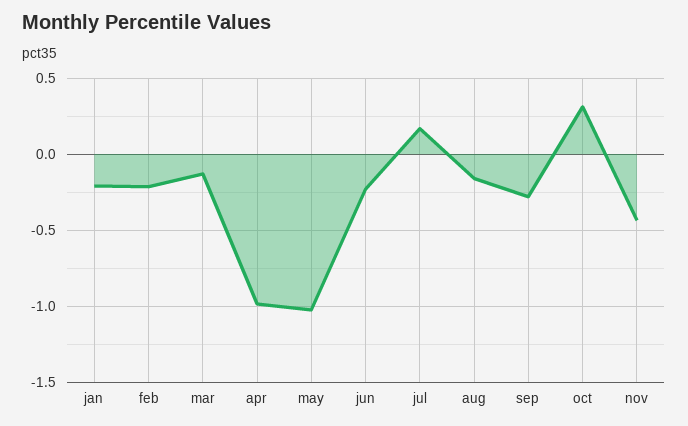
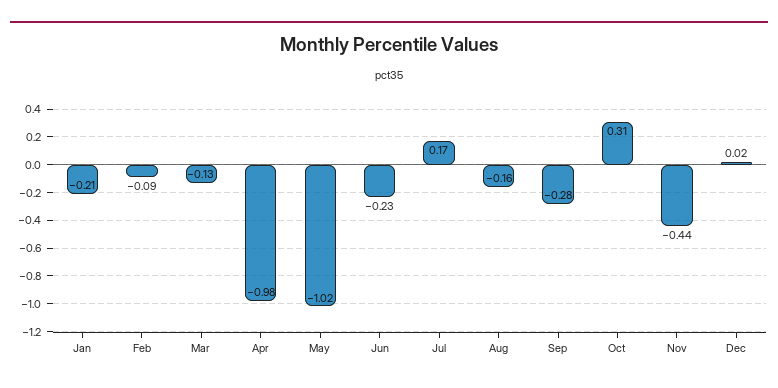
feb: -0.2 -> -0.09
Dec: none -> 0.02

